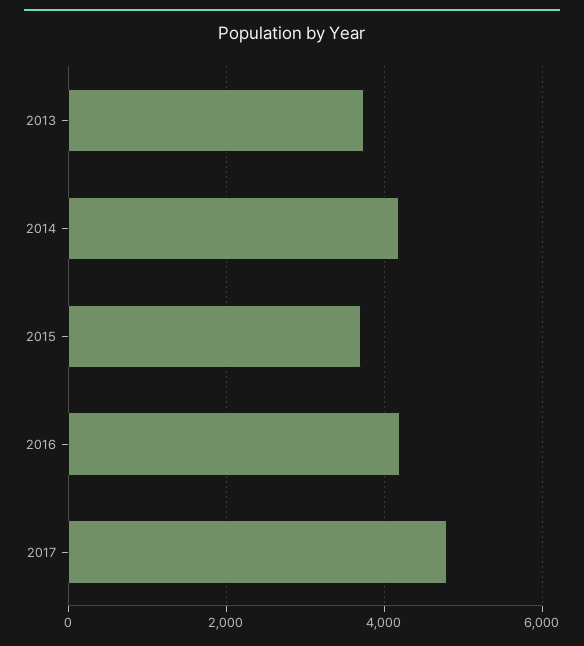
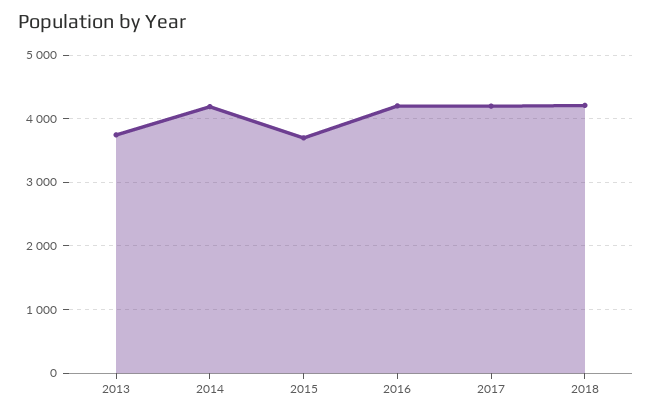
2017: 4800 -> 4200
2018: none -> 4200

